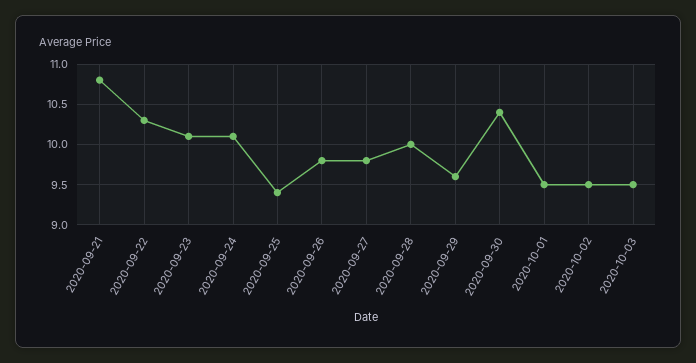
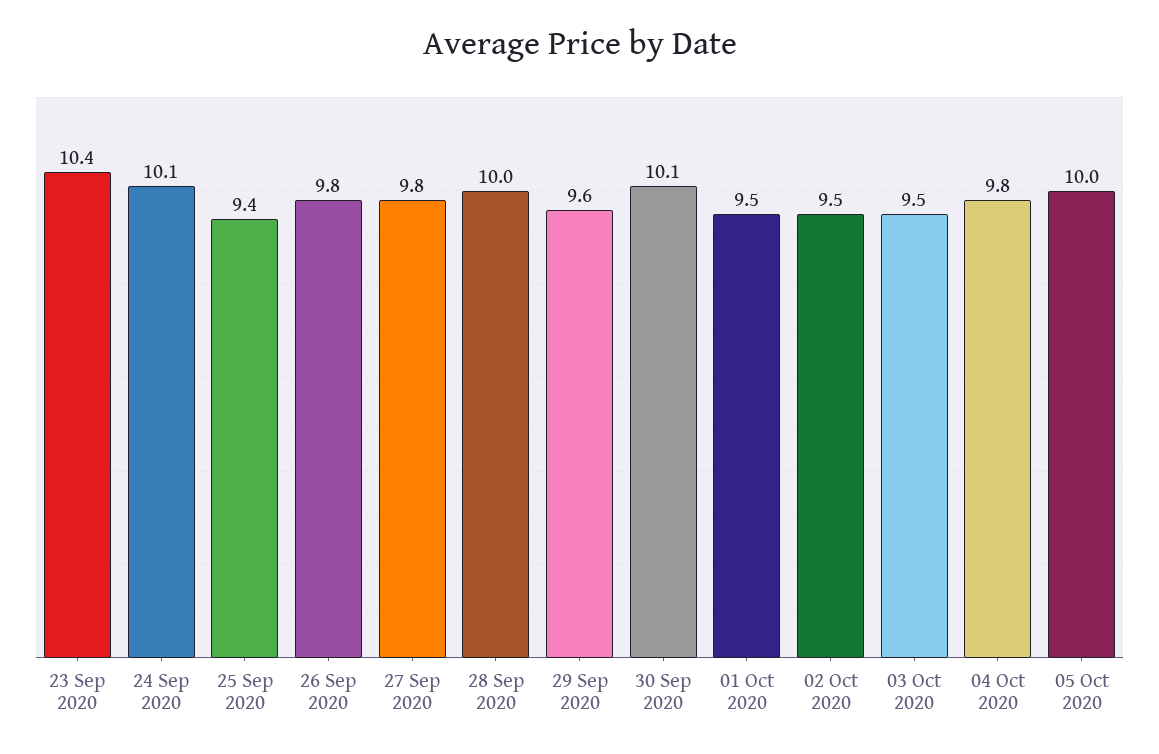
2020-09-21: 10.8 -> none
2020-09-22: 10.3 -> none
2020-09-23: 10.1 -> 10.4
2020-09-30: 10.4 -> 10.1
04 Oct 2020: none -> 9.8
05 Oct 2020: none -> 10

